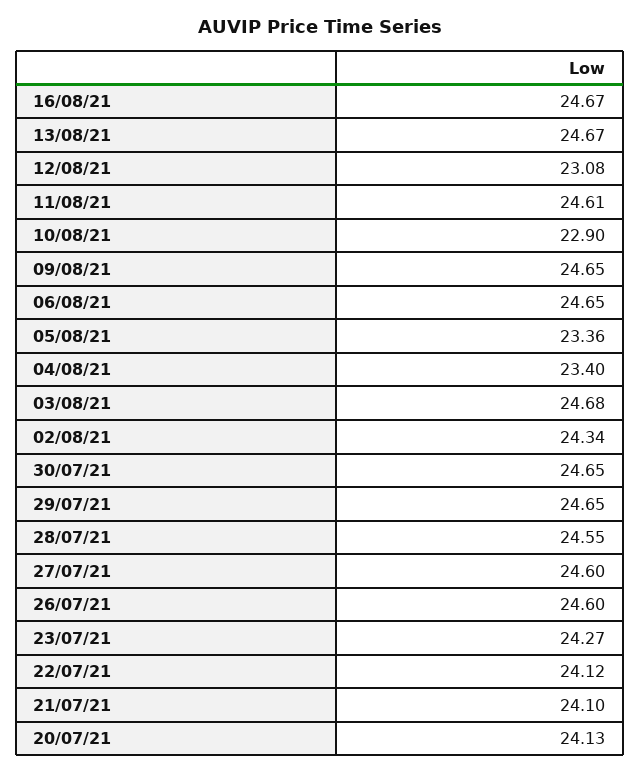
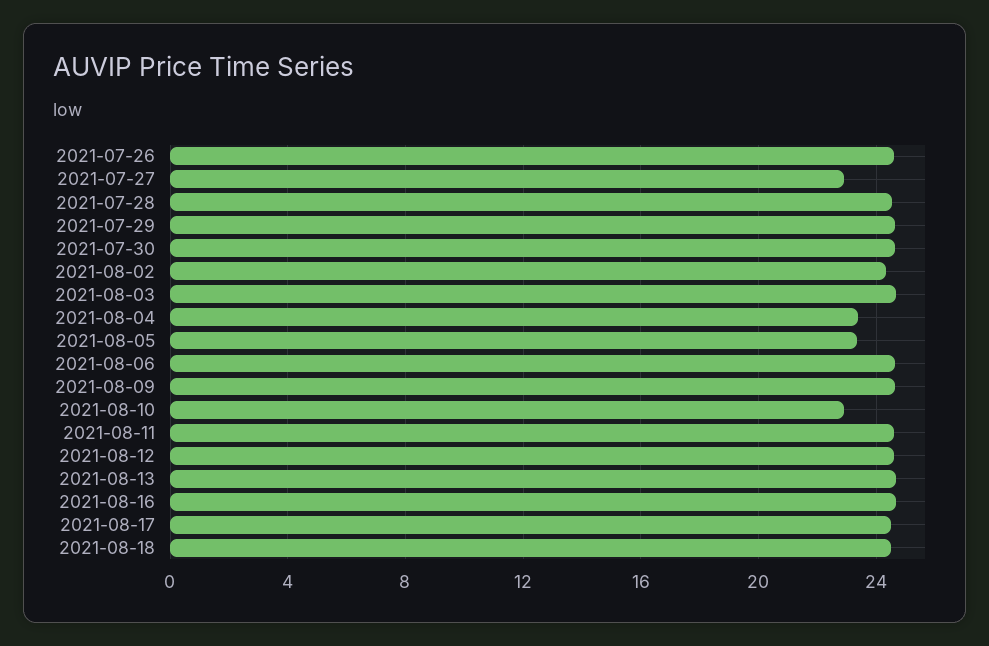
12/08/21: 23.08 -> 24.5
27/07/21: 24.6 -> 23
23/07/21: 24.27 -> none
22/07/21: 24.12 -> none
21/07/21: 24.1 -> none
20/07/21: 24.13 -> none
2021-08-17: none -> 24.5
2021-08-18: none -> 24.5

